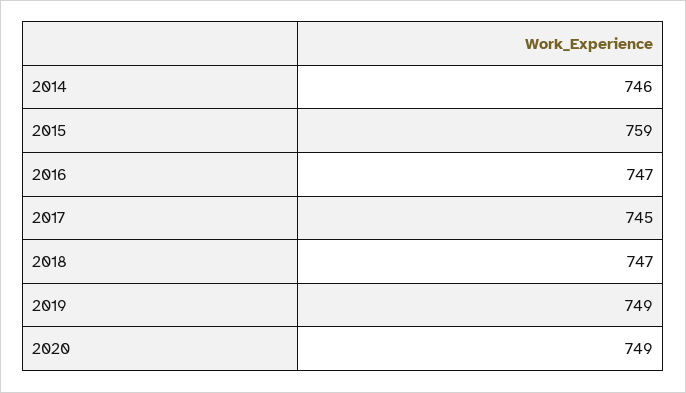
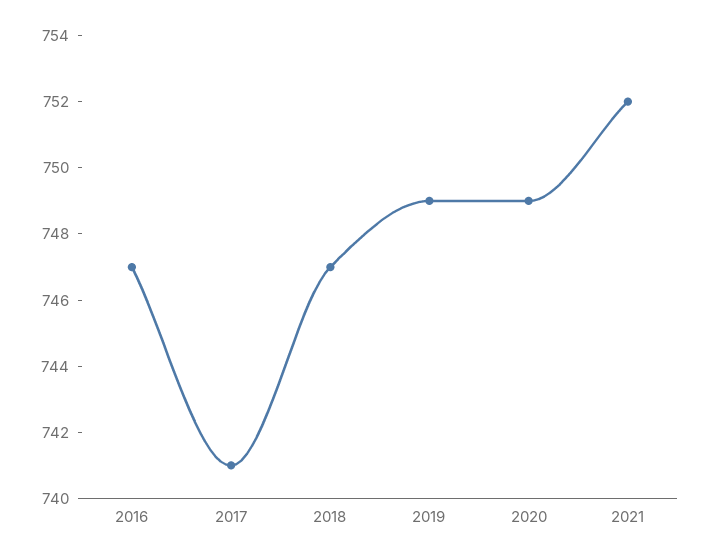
2014: 746 -> none
2015: 759 -> none
2017: 745 -> 741
2021: none -> 752

